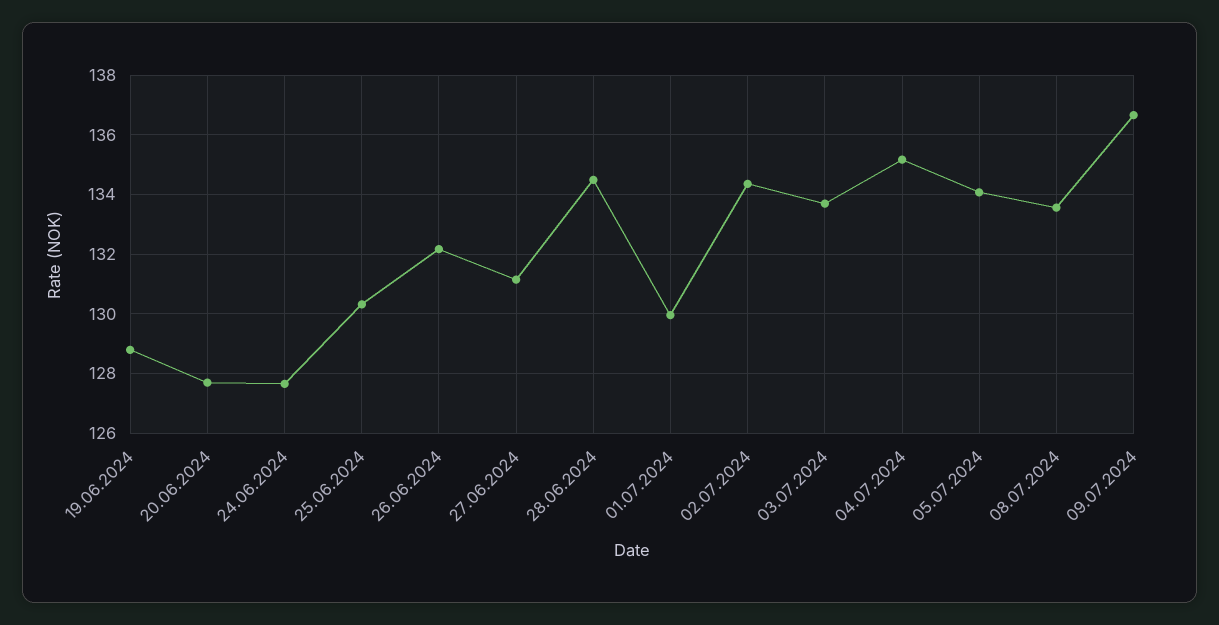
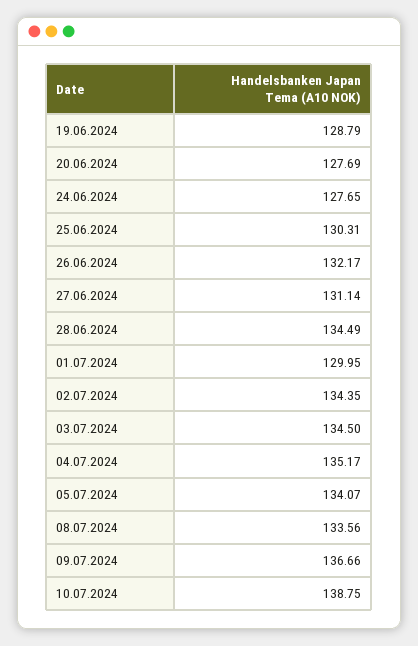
03.07.2024: 133.75 -> 134.5
10.07.2024: none -> 138.75

